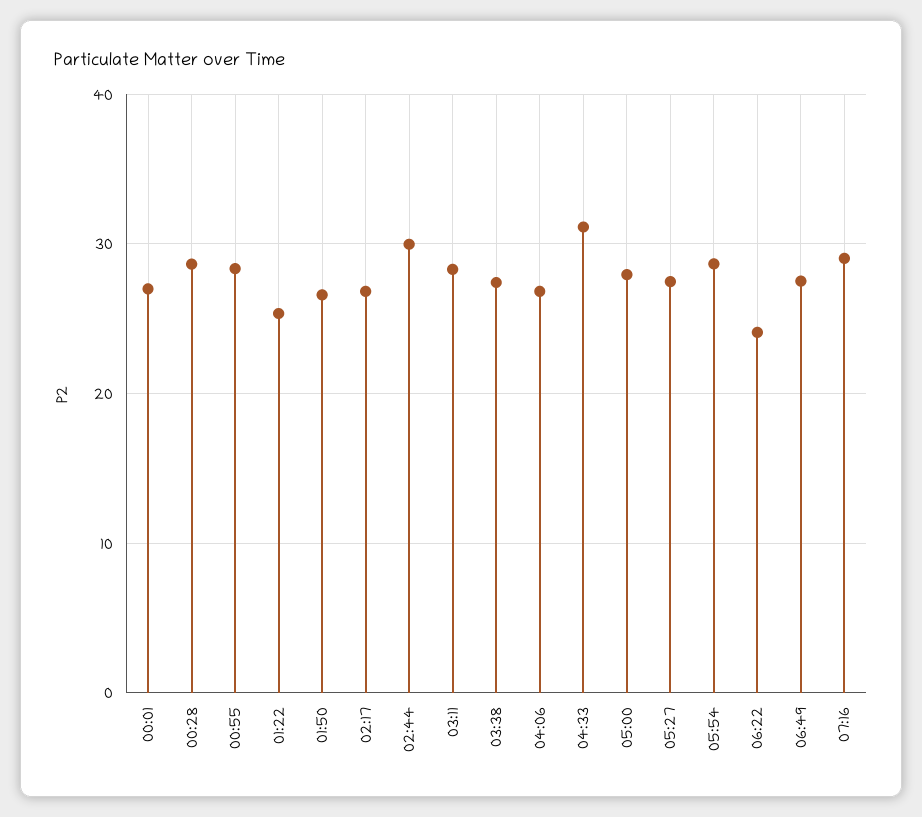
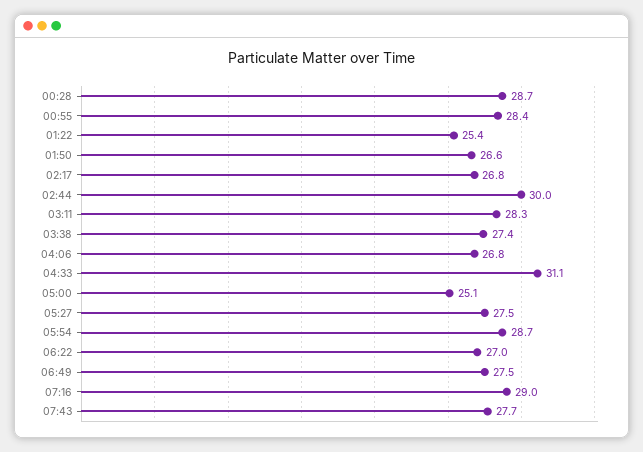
00:01: 27 -> none
05:00: 28 -> 25.1
06:22: 24 -> 27
07:43: none -> 27.7

